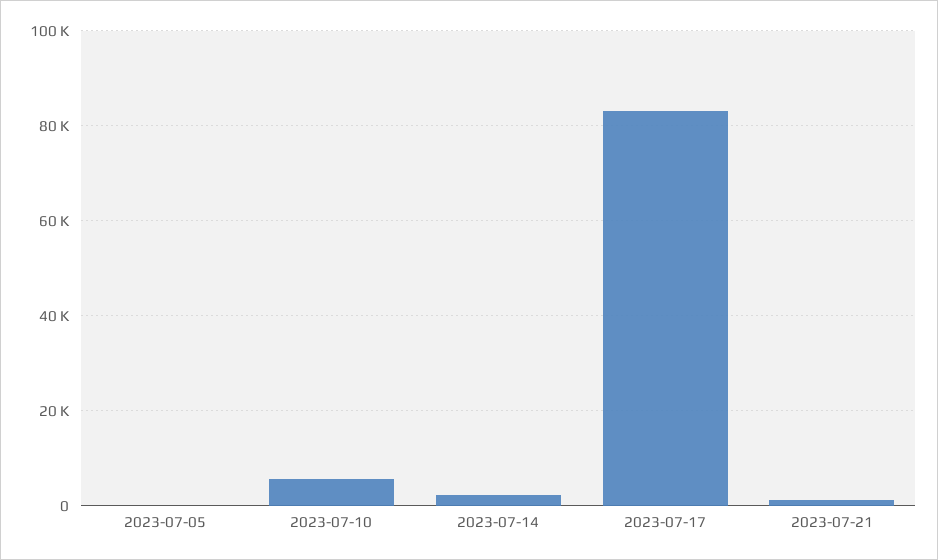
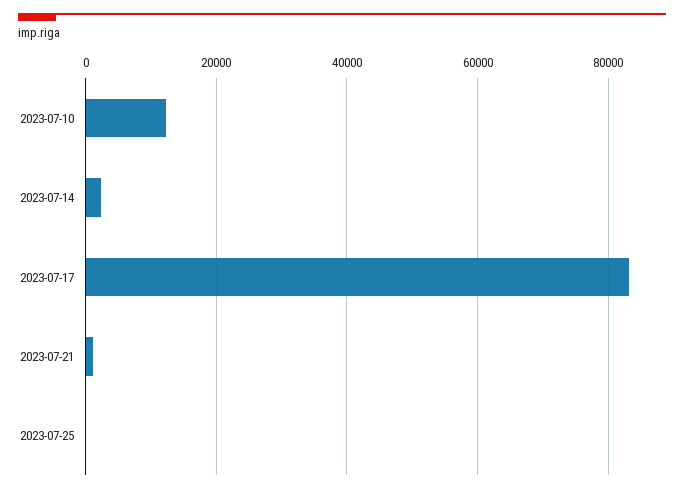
2023-07-05: 0 -> none
2023-07-10: 6000 -> 12000
2023-07-25: none -> 0

